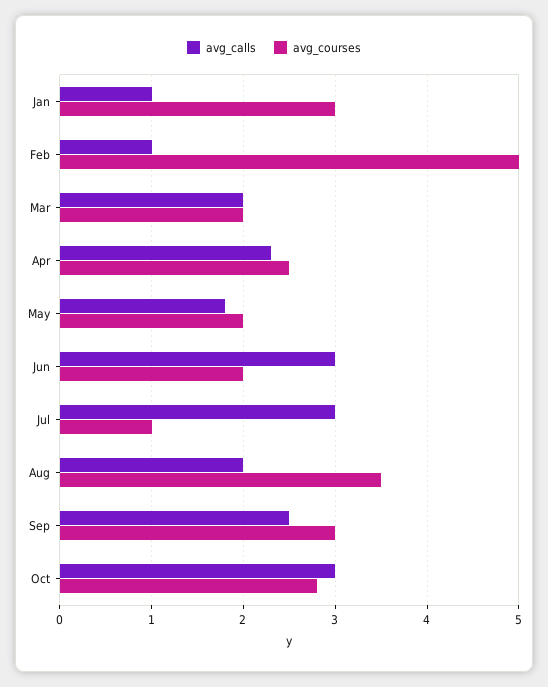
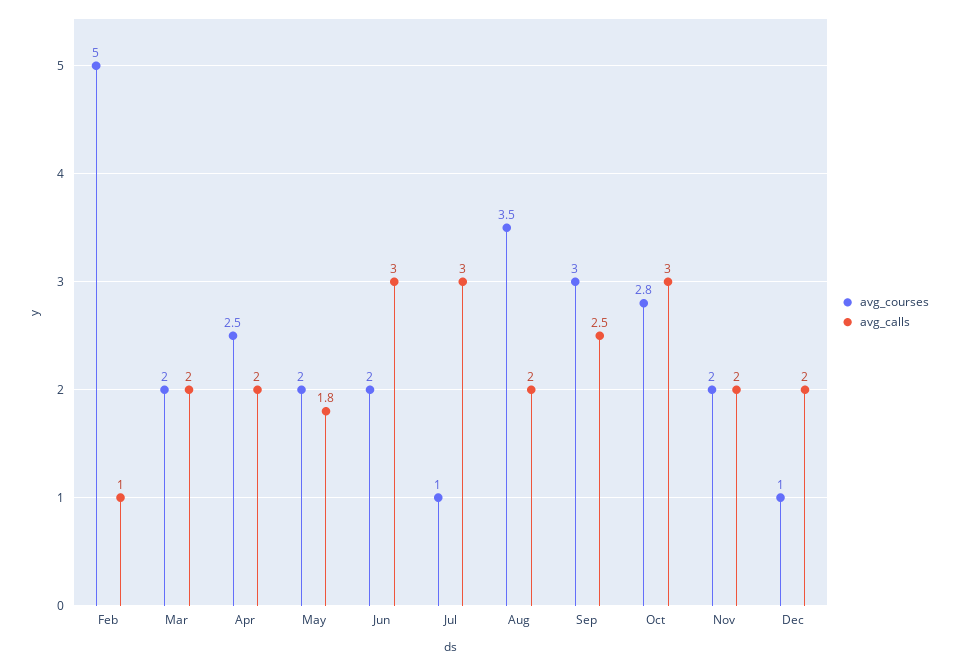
avg_calls, Jan: 1 -> none
avg_courses, Jan: 3 -> none
avg_calls, Apr: 2.3 -> 2
avg_courses, Nov: none -> 2
avg_calls, Nov: none -> 2
avg_courses, Dec: none -> 1
avg_calls, Dec: none -> 2

